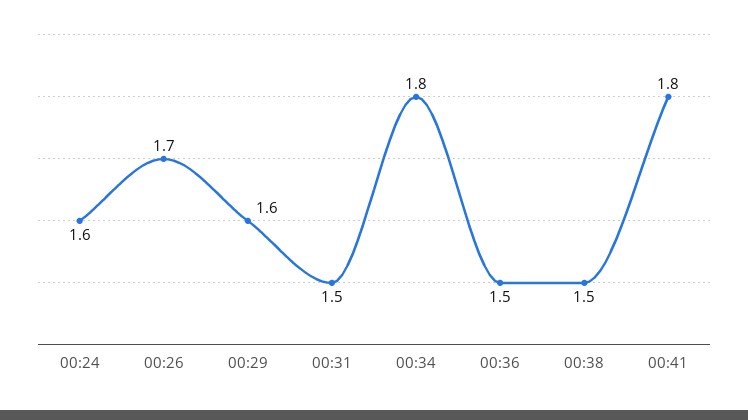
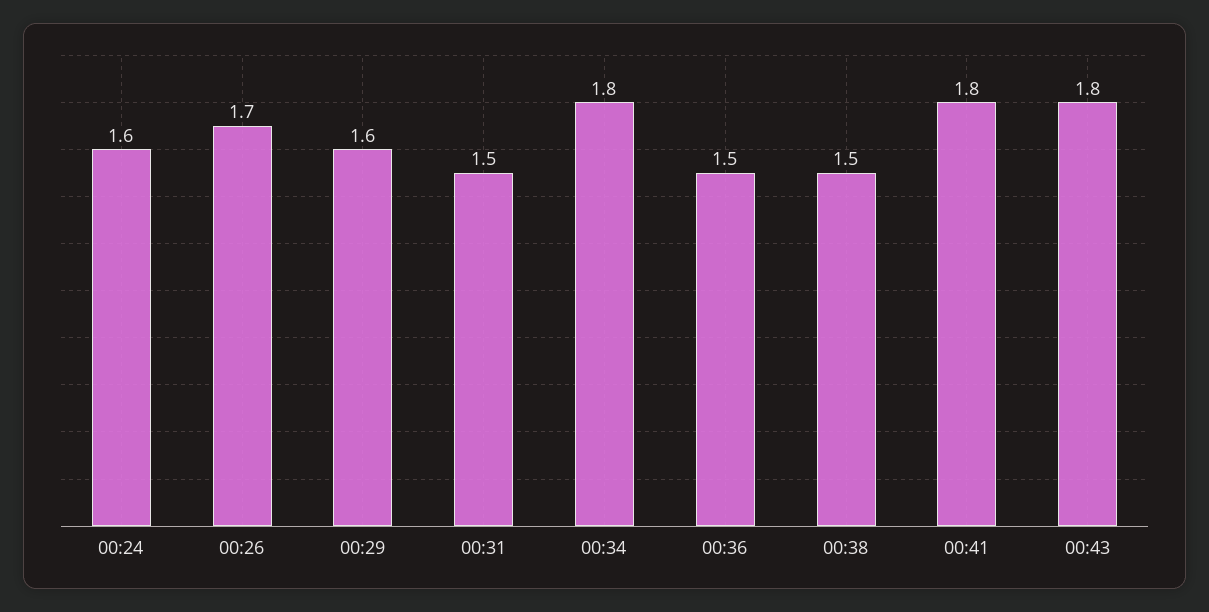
00:43: none -> 1.8

